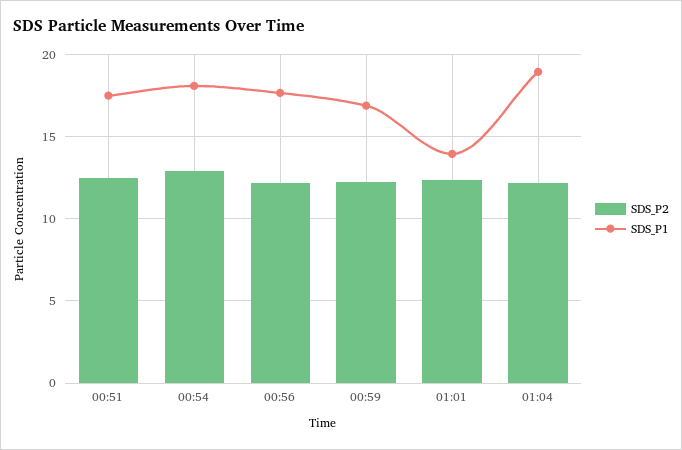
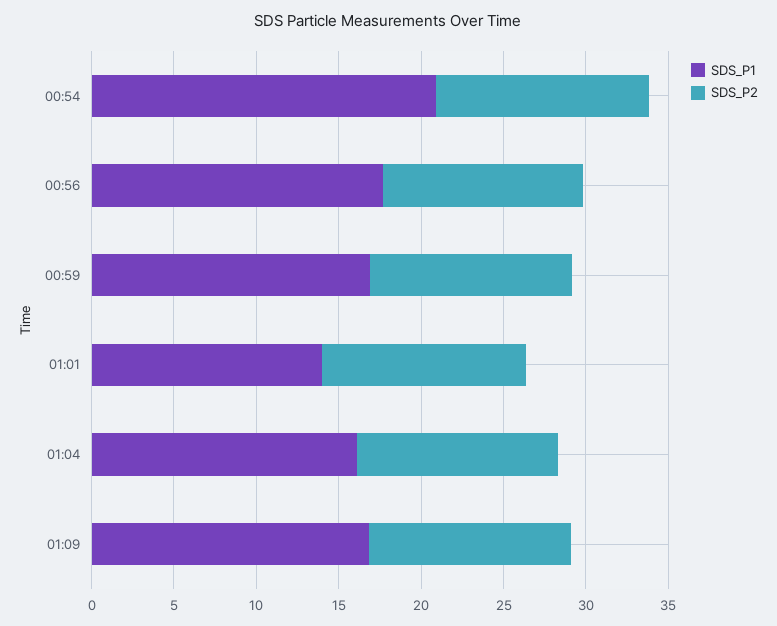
SDS_P2, 00:51: 12.5 -> none
SDS_P1, 00:51: 17.5 -> none
SDS_P1, 00:54: 18 -> 21
SDS_P1, 01:04: 19 -> 16
SDS_P1, 01:09: none -> 17
SDS_P2, 01:09: none -> 12

